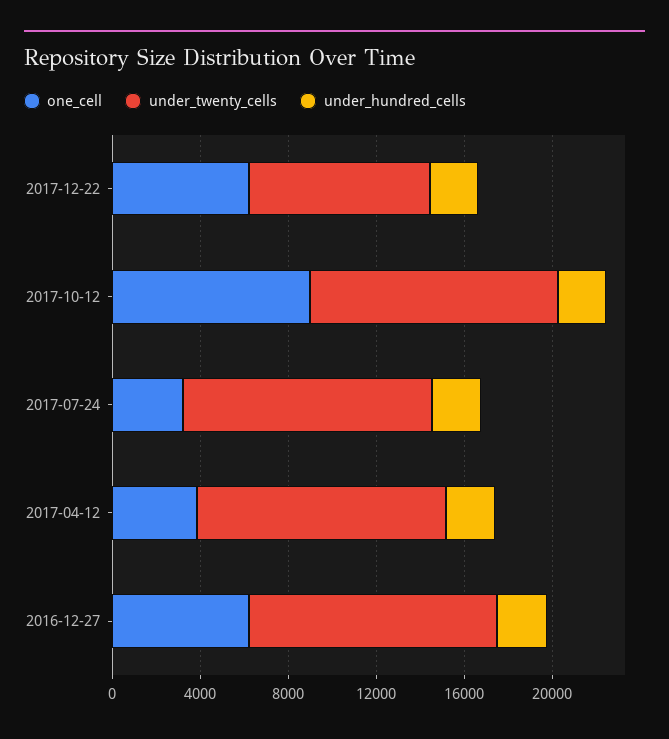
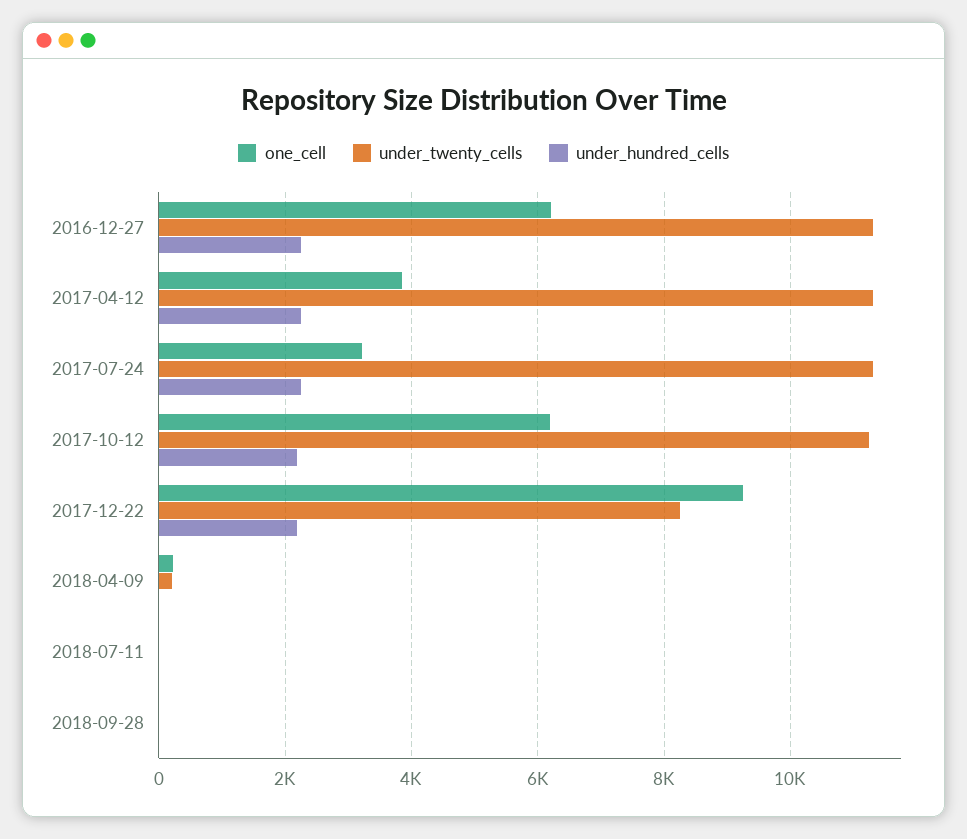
one_cell, 2017-12-22: 6000 -> 9200
one_cell, 2017-10-12: 9000 -> 6200
one_cell, 2018-04-09: none -> 200
under_twenty_cells, 2018-04-09: none -> 200
under_hundred_cells, 2018-04-09: none -> 0
one_cell, 2018-07-11: none -> 0
under_twenty_cells, 2018-07-11: none -> 0
under_hundred_cells, 2018-07-11: none -> 0
one_cell, 2018-09-28: none -> 0
under_twenty_cells, 2018-09-28: none -> 0
under_hundred_cells, 2018-09-28: none -> 0

